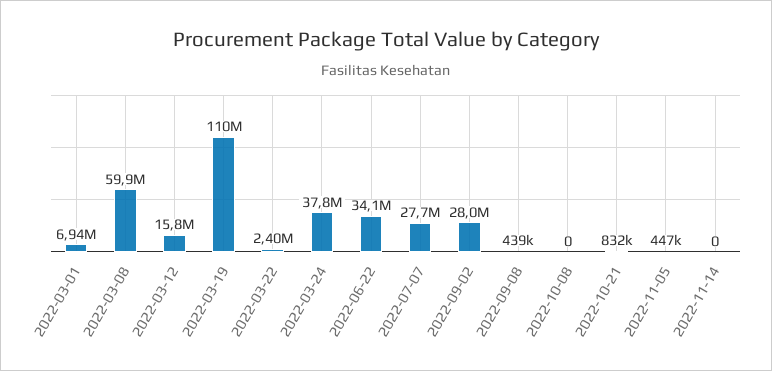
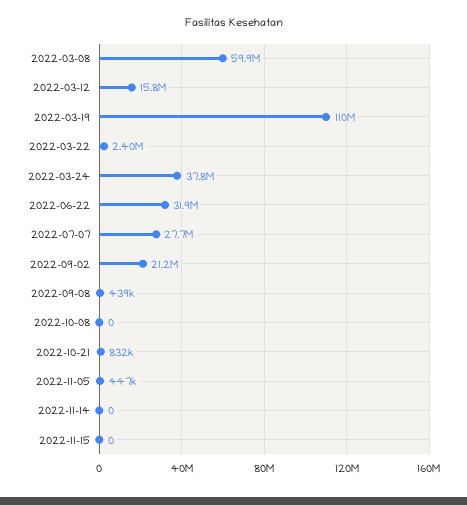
2022-03-01: 6940000 -> none
2022-06-22: 34100000 -> 31900000
2022-09-02: 28000000 -> 21200000
2022-11-15: none -> 0

